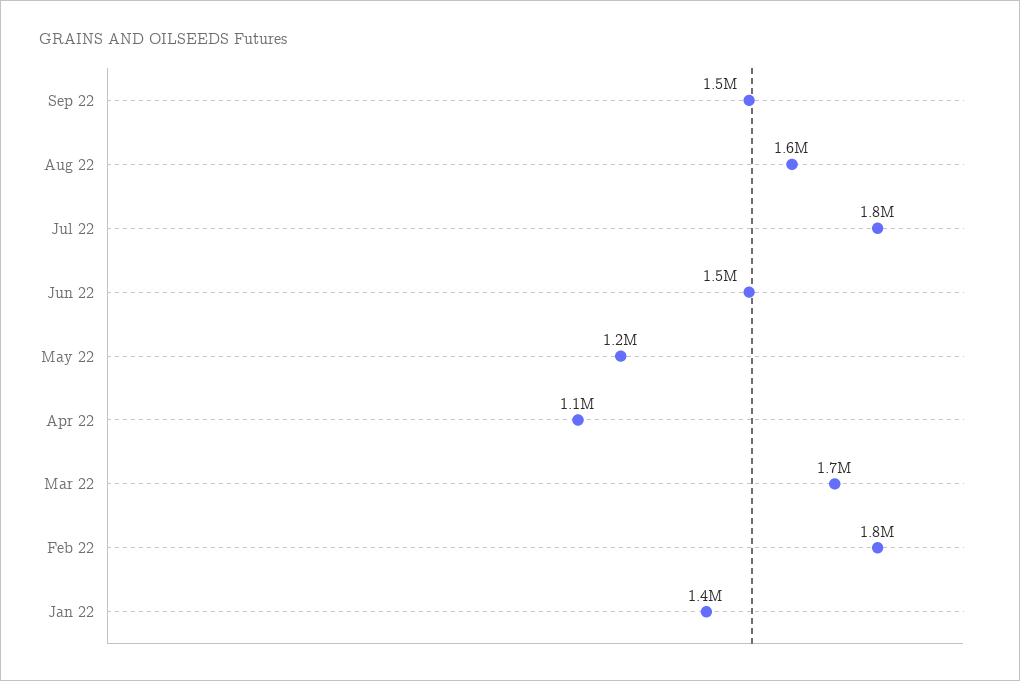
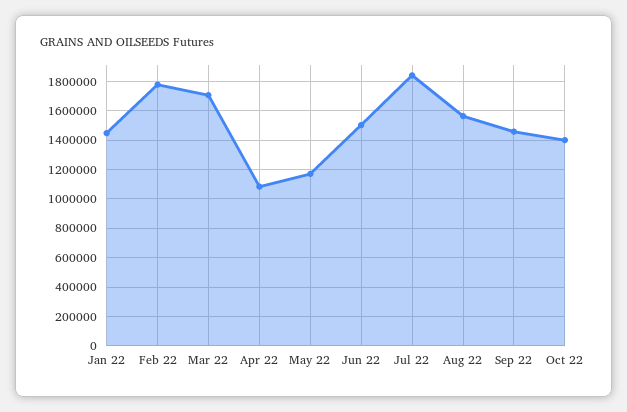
Oct 22: none -> 1400000

